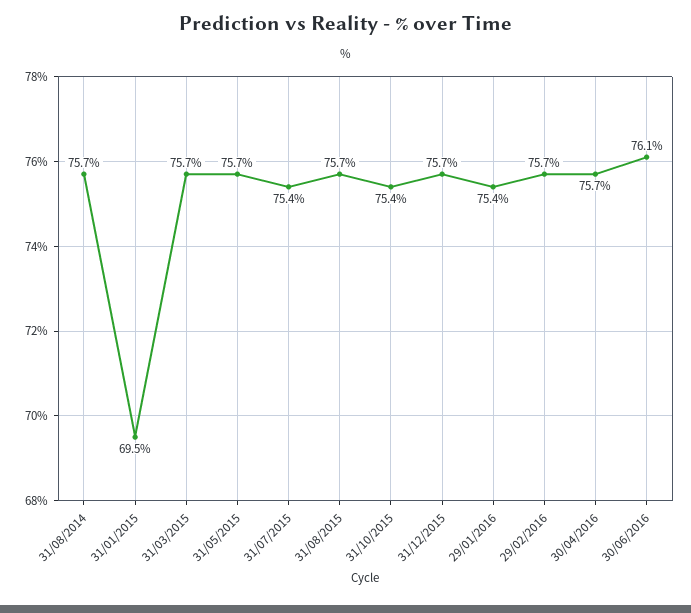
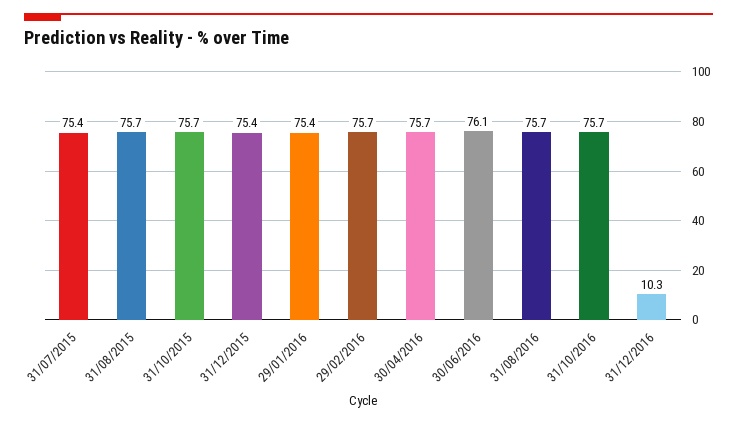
31/08/2014: 75.7 -> none
31/01/2015: 69.5 -> none
31/03/2015: 75.7 -> none
31/05/2015: 75.7 -> none
31/10/2015: 75.4 -> 75.7
31/12/2015: 75.7 -> 75.4
31/08/2016: none -> 75.7
31/10/2016: none -> 75.7
31/12/2016: none -> 10.3

